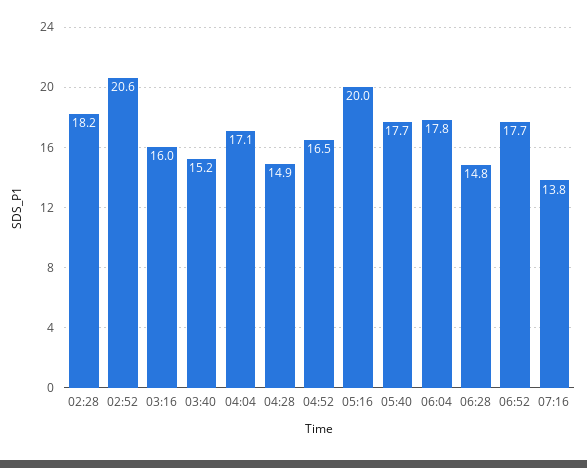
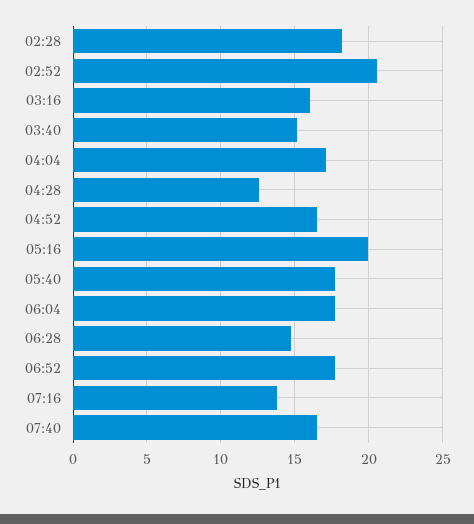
04:28: 14.9 -> 12.5
07:40: none -> 16.5

